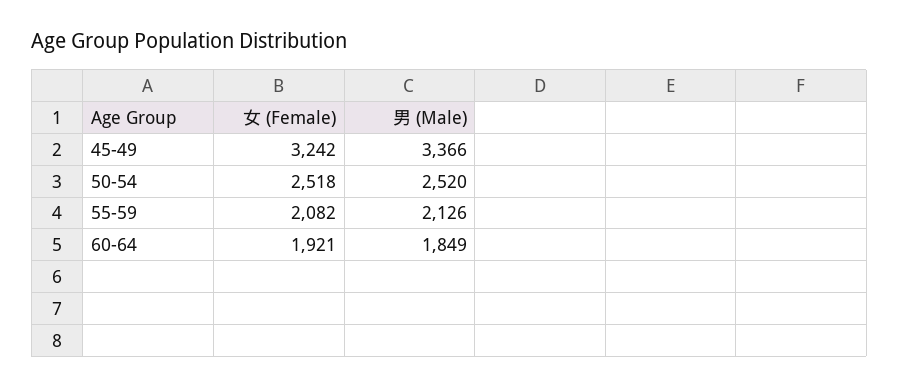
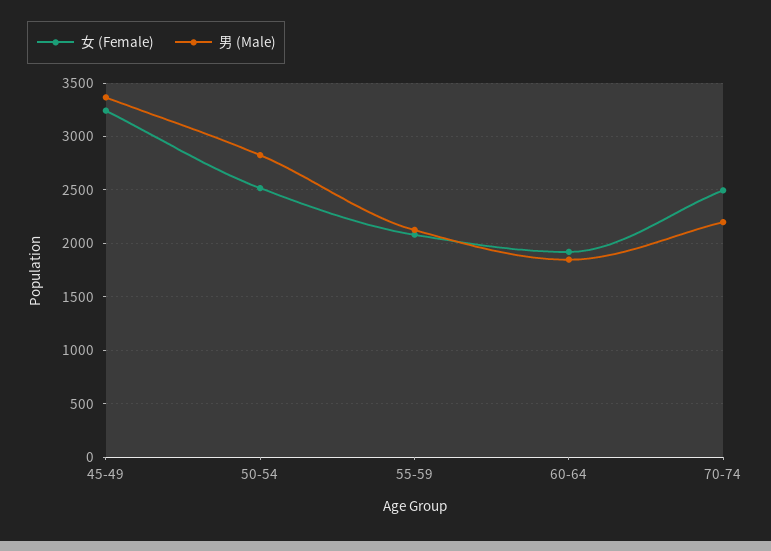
男 (Male), 50-54: 2520 -> 2800
女 (Female), 70-74: none -> 2500
男 (Male), 70-74: none -> 2200

